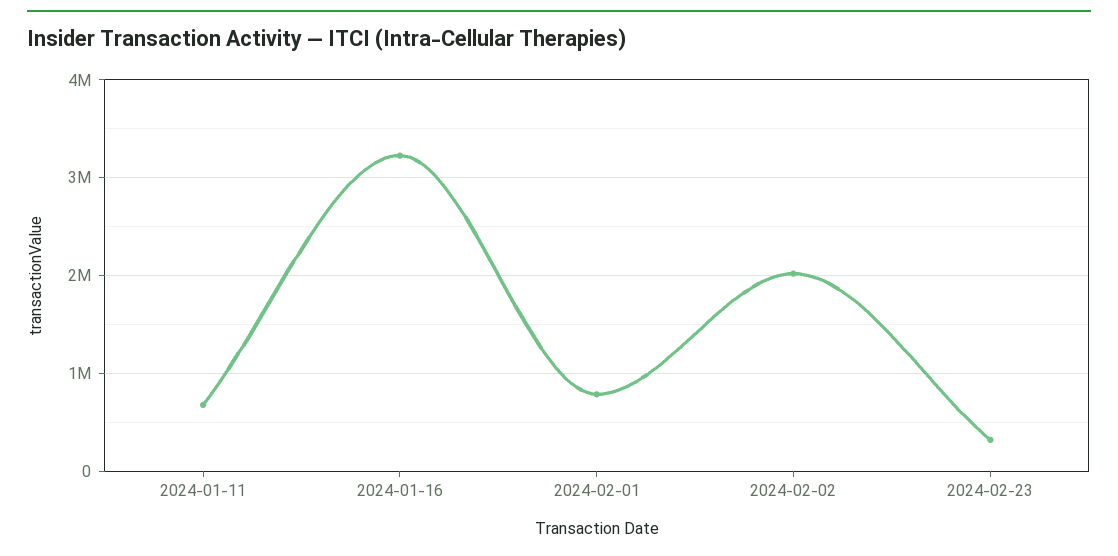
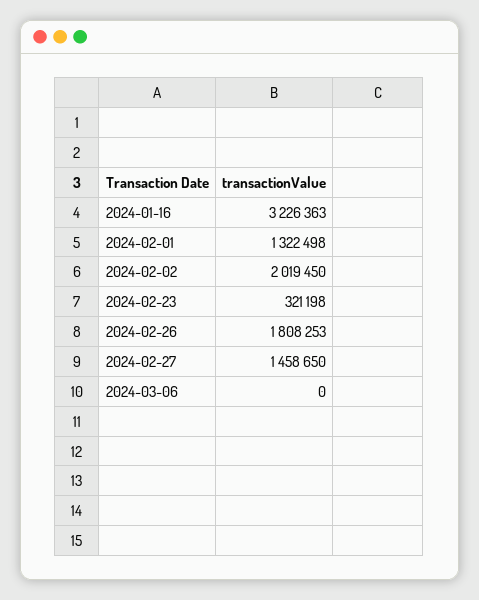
2024-01-11: 700000 -> none
2024-02-01: 800000 -> 1322498
2024-02-26: none -> 1808253
2024-02-27: none -> 1458650
2024-03-06: none -> 0

